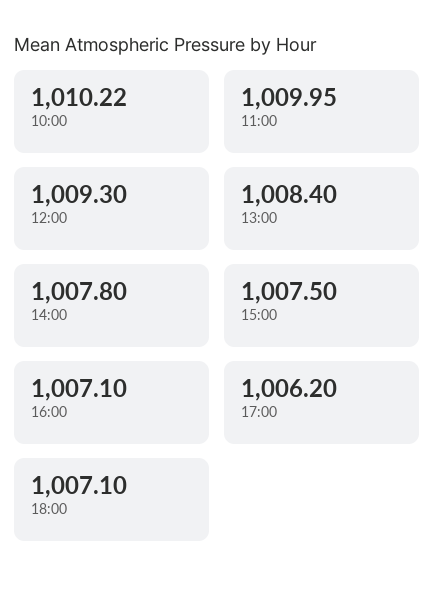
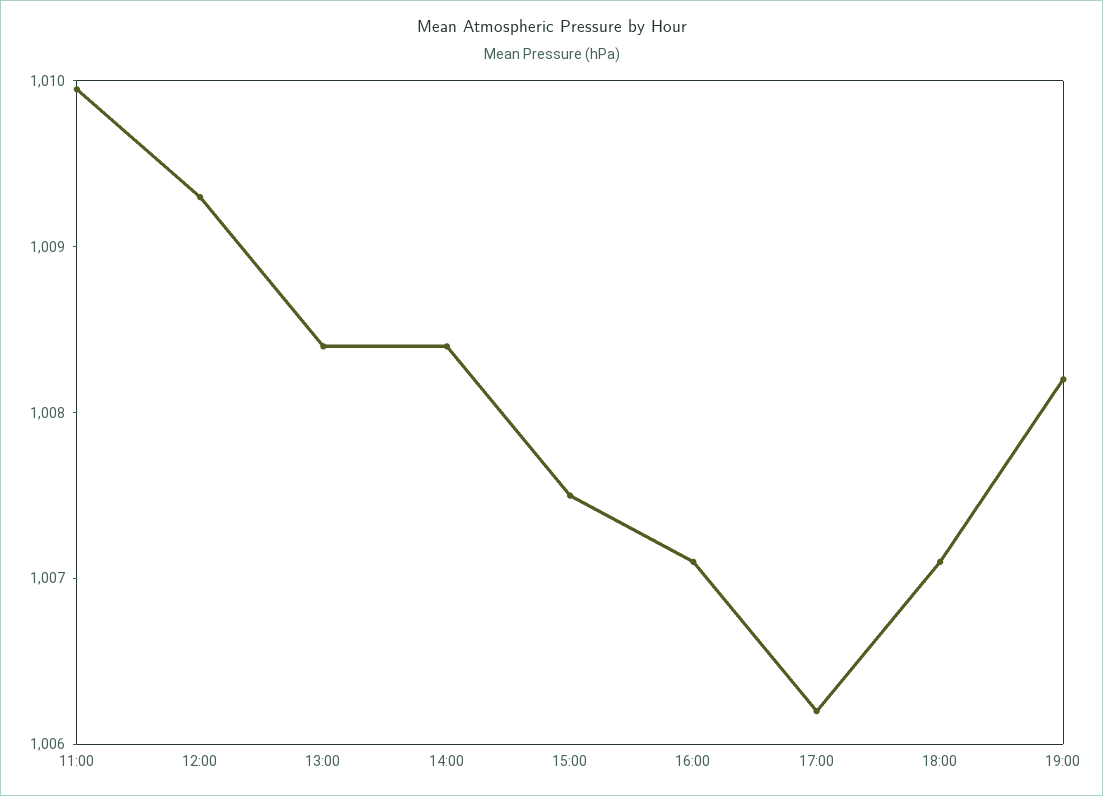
10:00: 1010.22 -> none
14:00: 1007.8 -> 1008.4
19:00: none -> 1008.2

